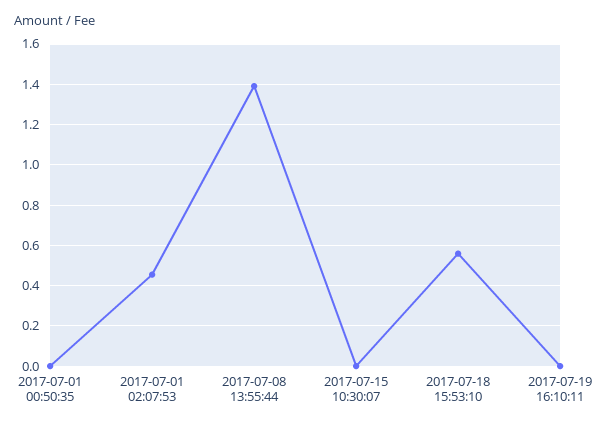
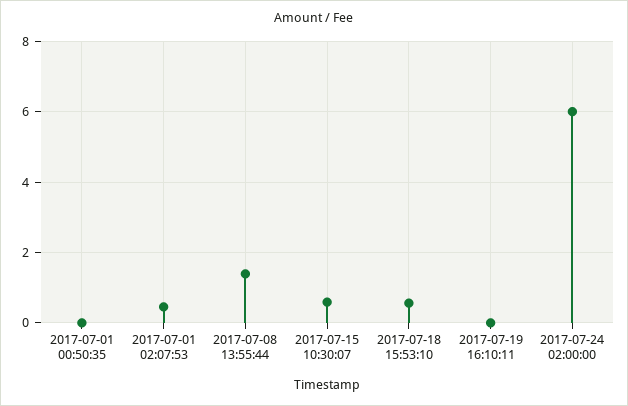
2017-07-15 10:30:07: 0 -> 0.6
2017-07-24 02:00:00: none -> 6

